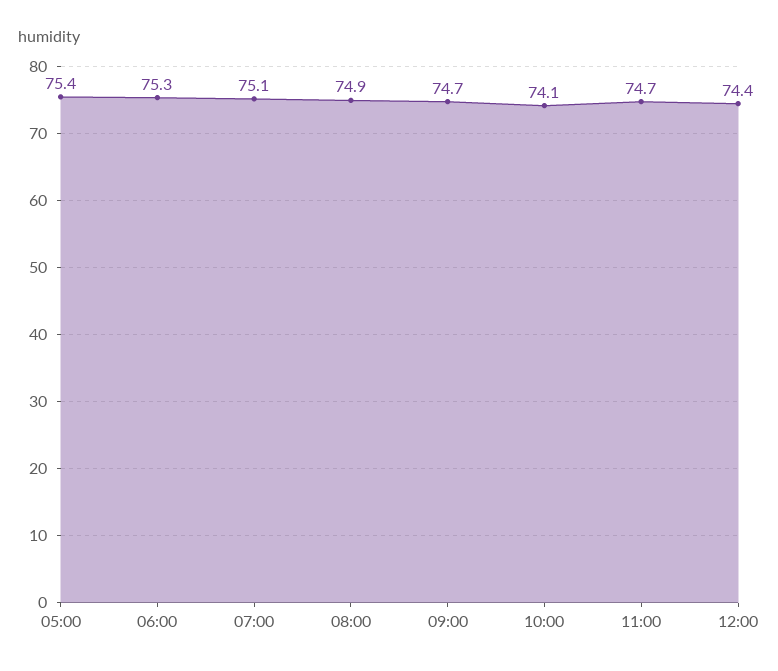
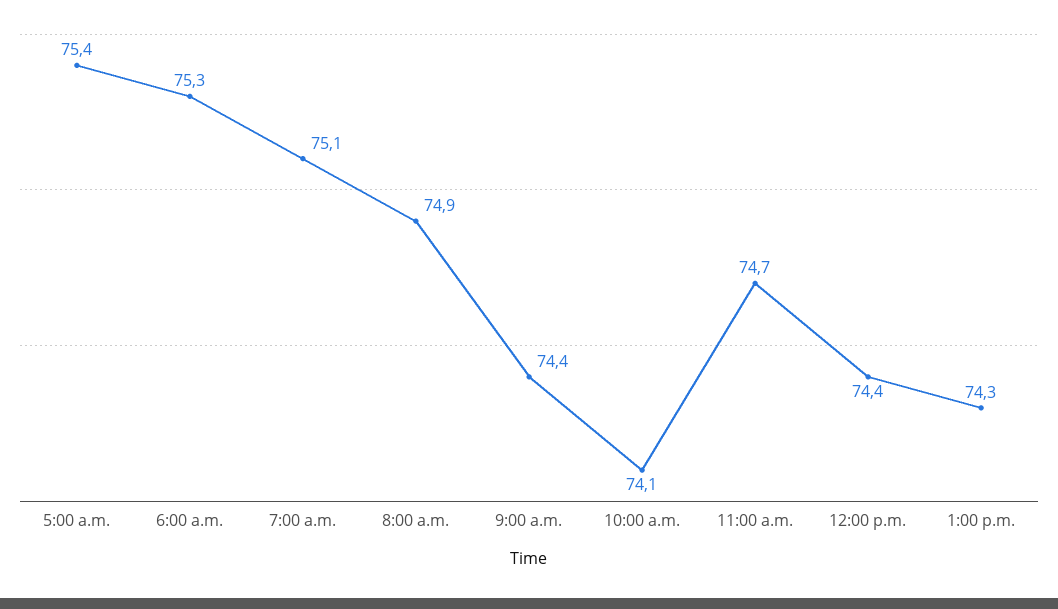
09:00: 74.7 -> 74.4
1:00 p.m.: none -> 74.3

